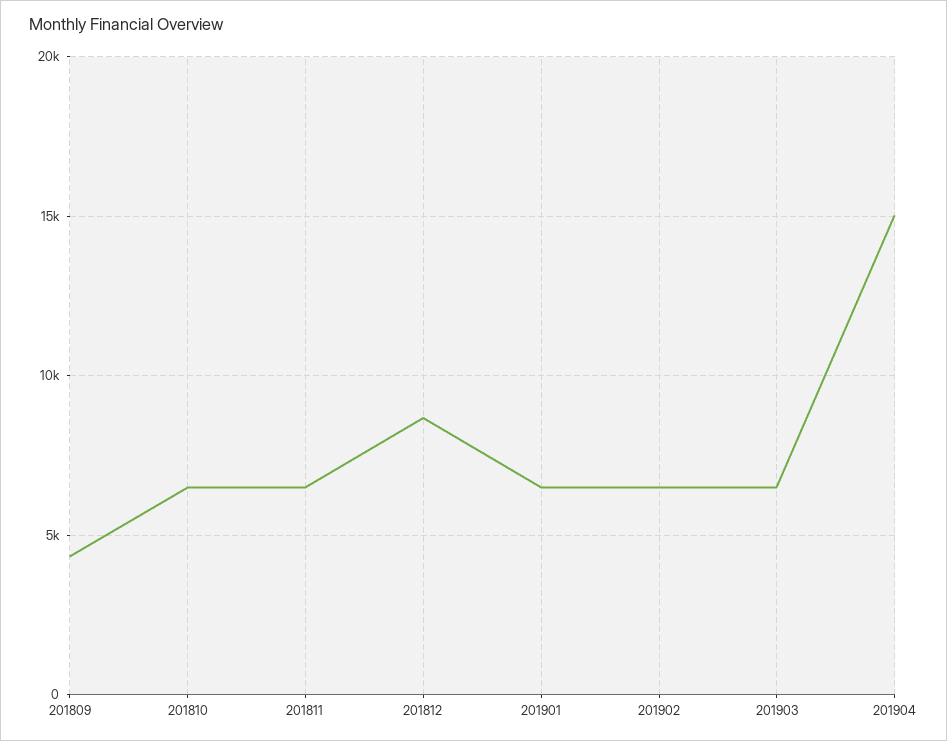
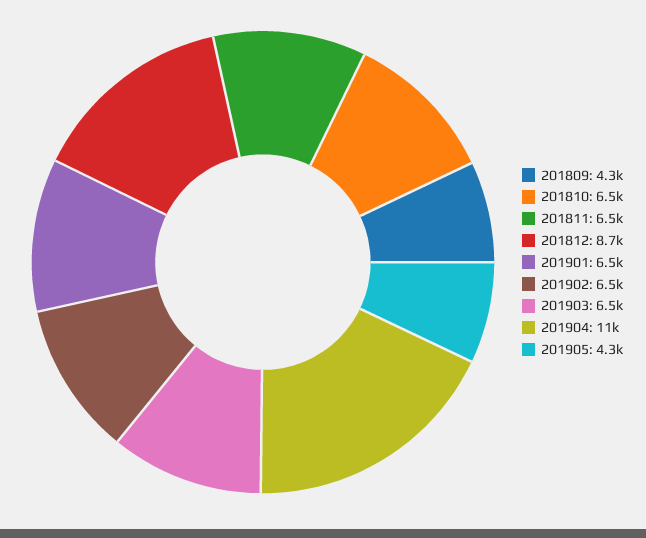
201904: 15000 -> 11000
201905: none -> 4300

